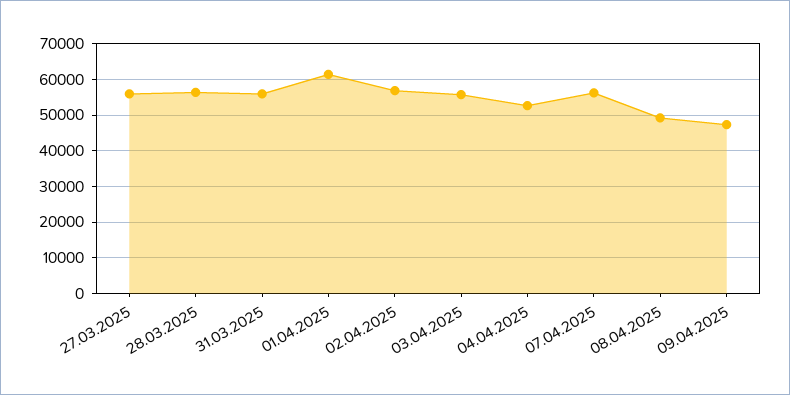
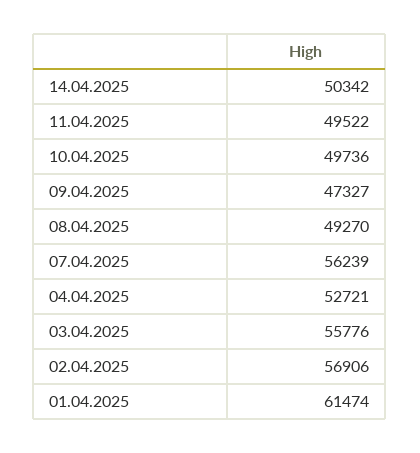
27.03.2025: 56000 -> none
28.03.2025: 56000 -> none
31.03.2025: 56000 -> none
14.04.2025: none -> 50342
11.04.2025: none -> 49522
10.04.2025: none -> 49736

